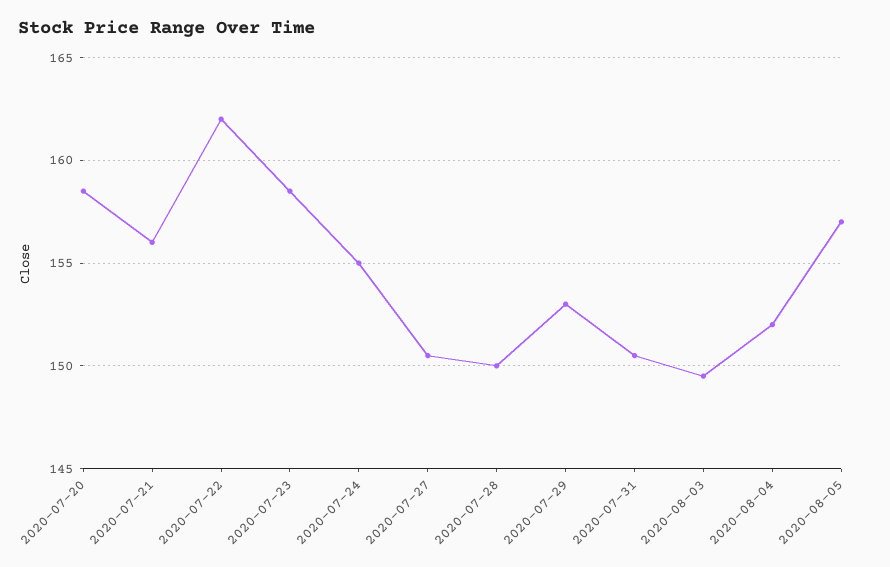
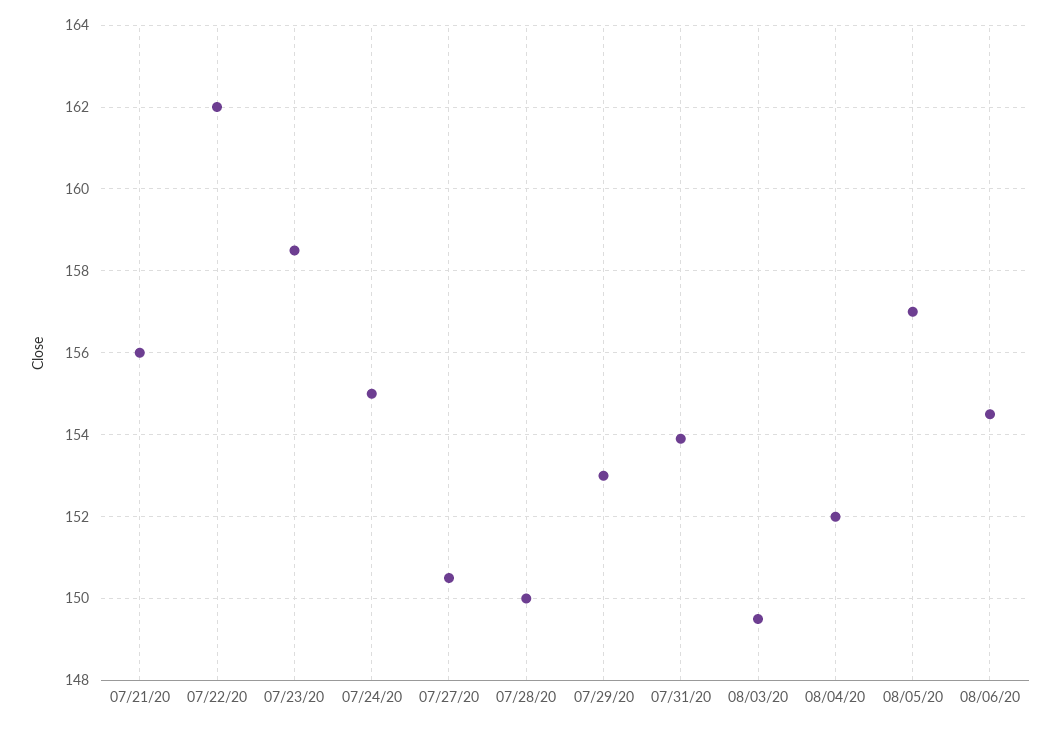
2020-07-20: 158.5 -> none
2020-07-31: 150.5 -> 154
08/06/20: none -> 154.5

